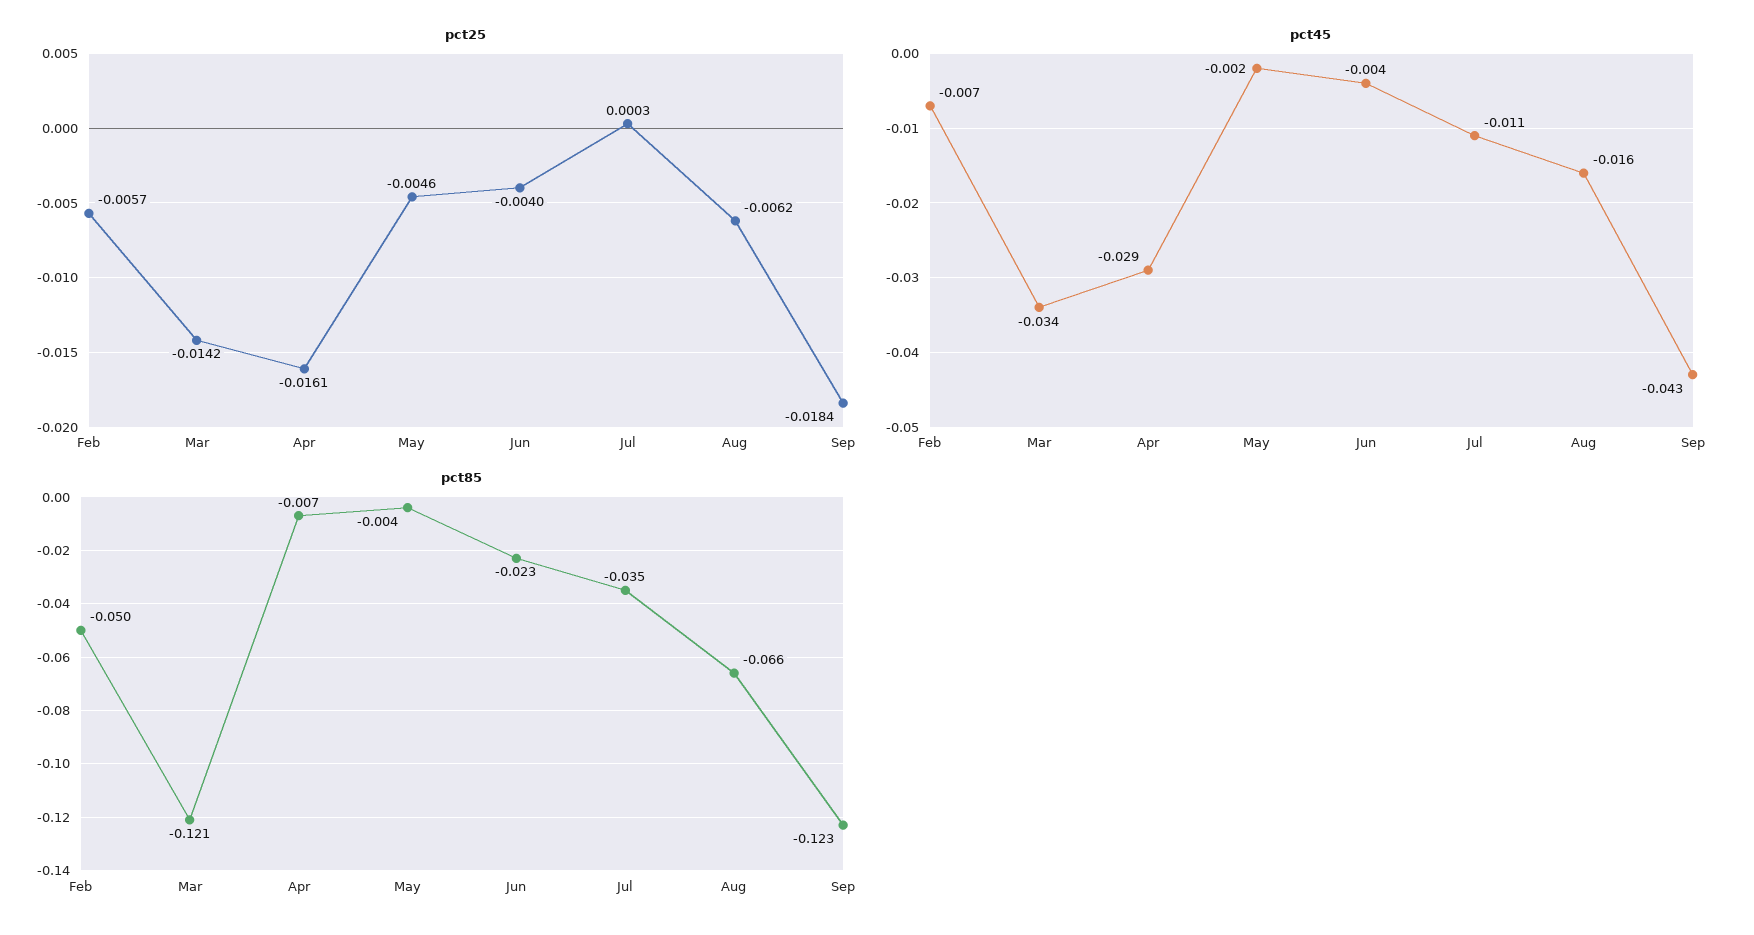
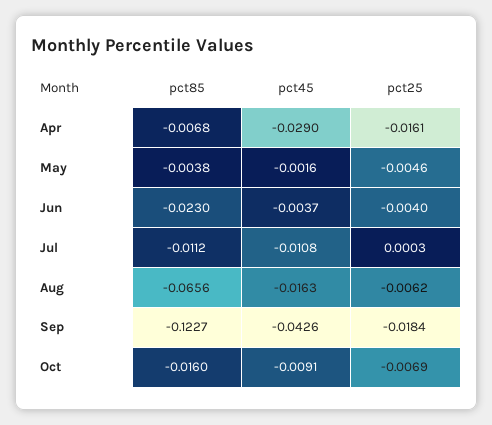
pct25, Feb: -0.0057 -> none
pct25, Mar: -0.0142 -> none
pct45, Feb: -0.007 -> none
pct45, Mar: -0.034 -> none
pct85, Feb: -0.05 -> none
pct85, Mar: -0.121 -> none
pct85, Jul: -0.035 -> -0.0112
pct85, Oct: none -> -0.016
pct45, Oct: none -> -0.0091
pct25, Oct: none -> -0.0069

